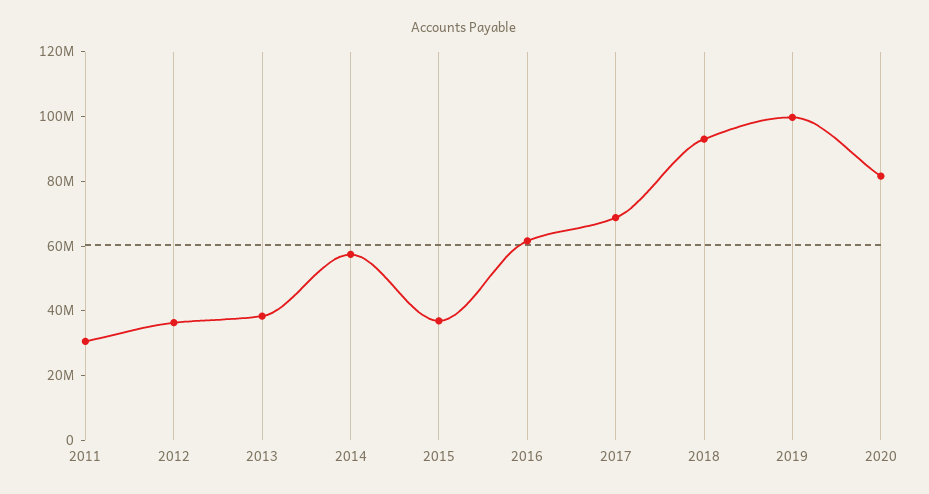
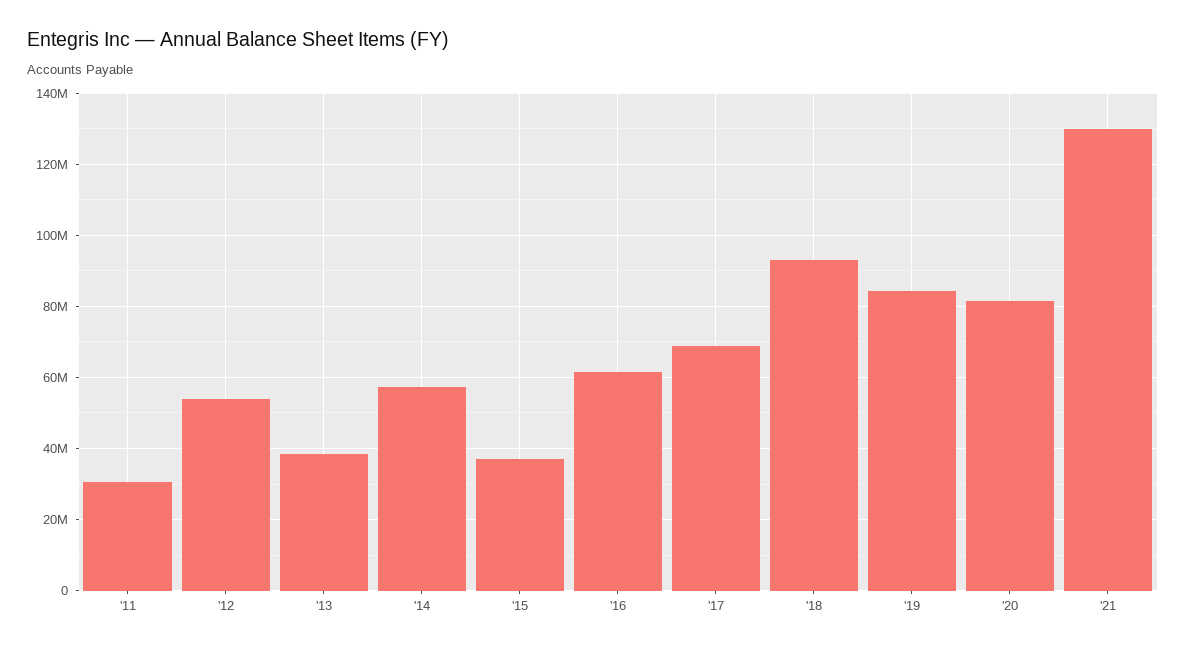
2012: 35000000 -> 54000000
2019: 100000000 -> 84000000
'21: none -> 130000000

